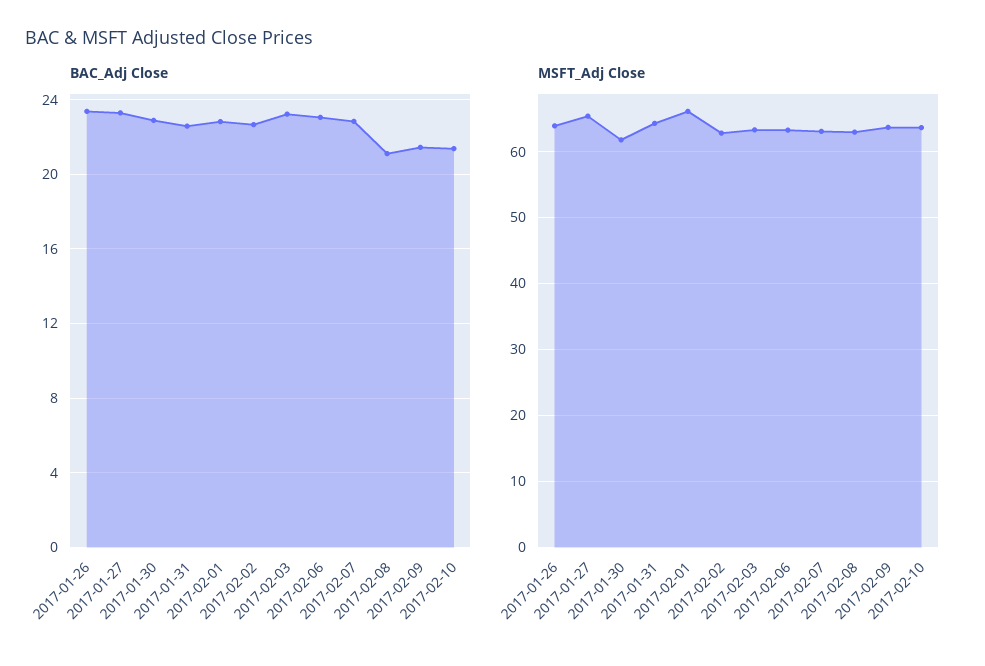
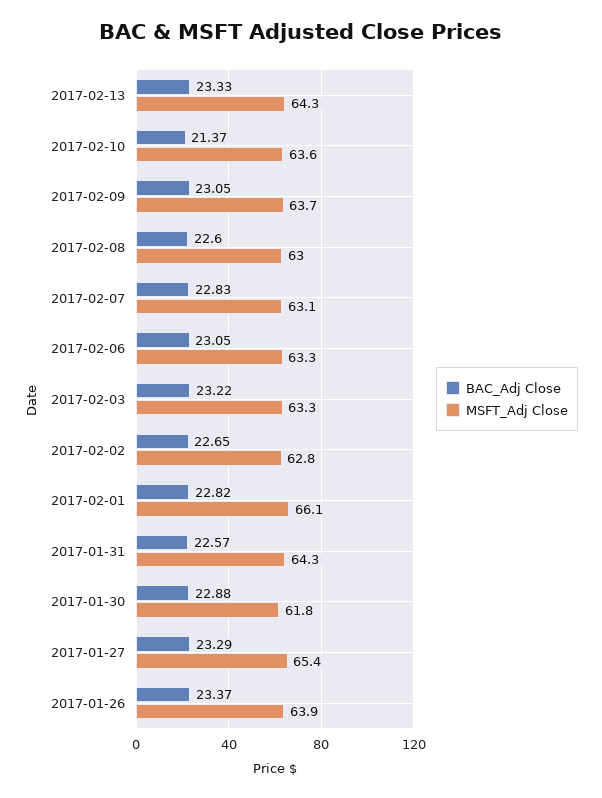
BAC_Adj Close, 2017-02-08: 21 -> 22.6
BAC_Adj Close, 2017-02-09: 21.5 -> 23.05
BAC_Adj Close, 2017-02-13: none -> 23.33
MSFT_Adj Close, 2017-02-13: none -> 64.3

